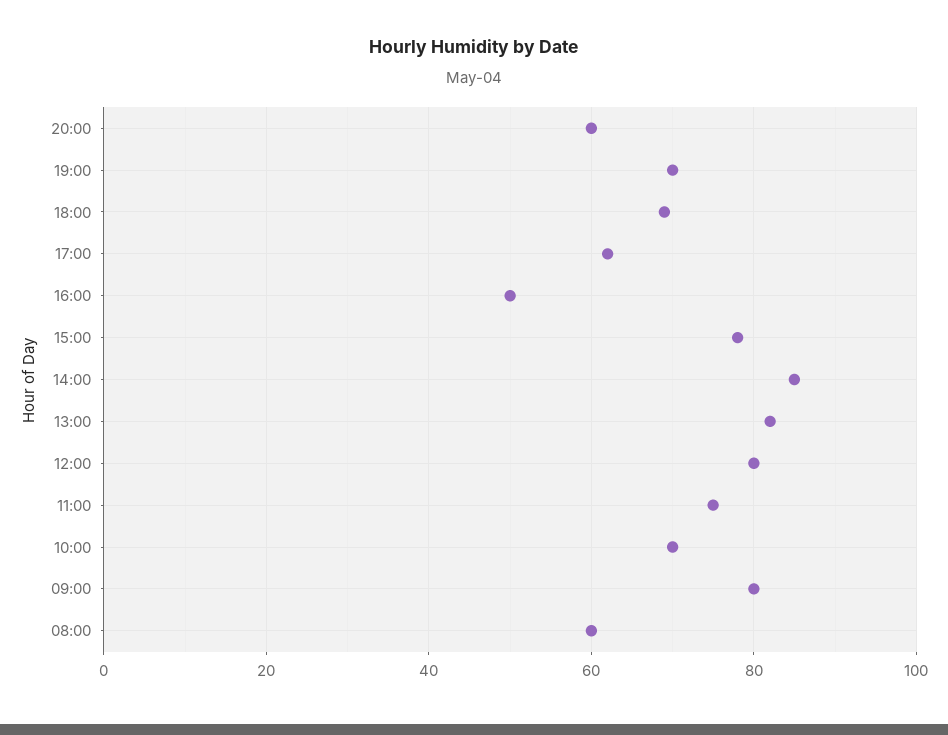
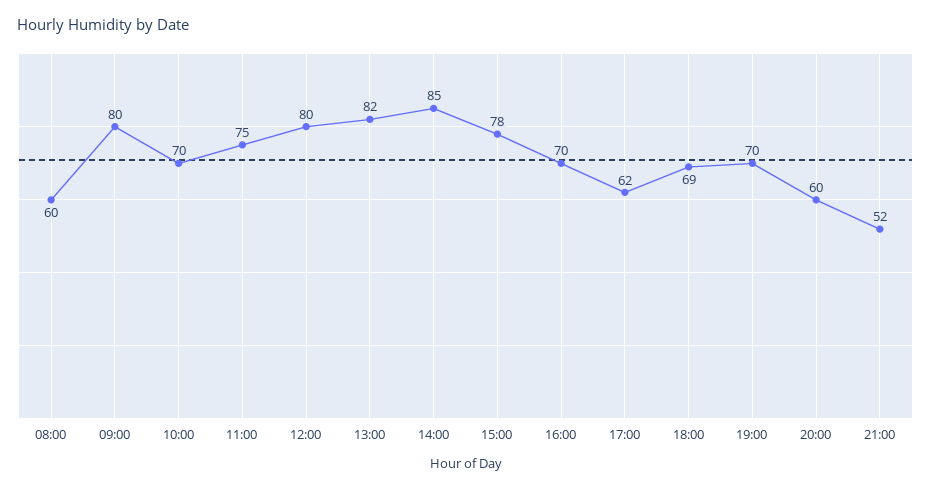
16:00: 50 -> 70
21:00: none -> 52

